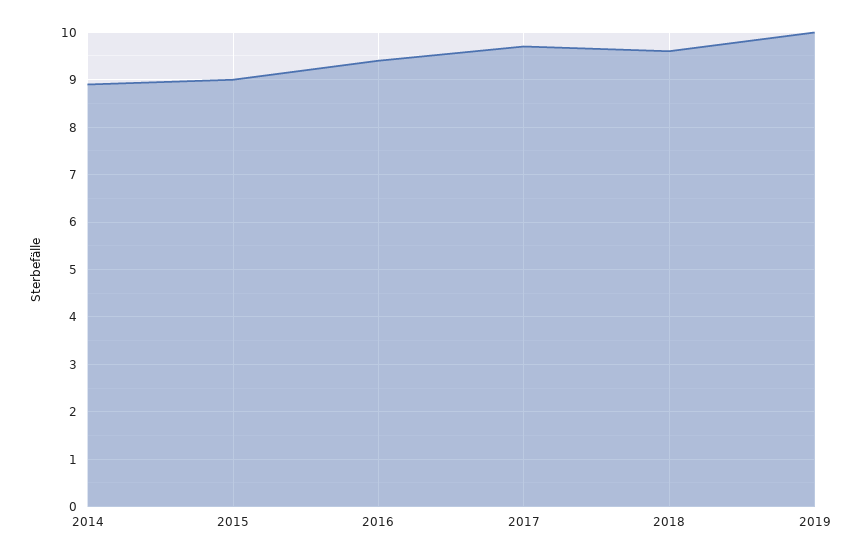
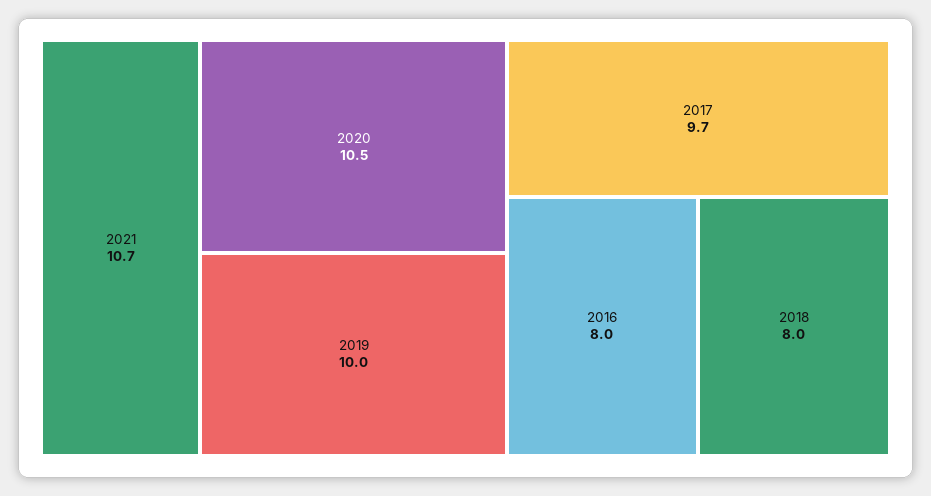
2014: 9 -> none
2015: 9 -> none
2016: 9.5 -> 8
2018: 9.5 -> 8
2021: none -> 10.7
2020: none -> 10.5

